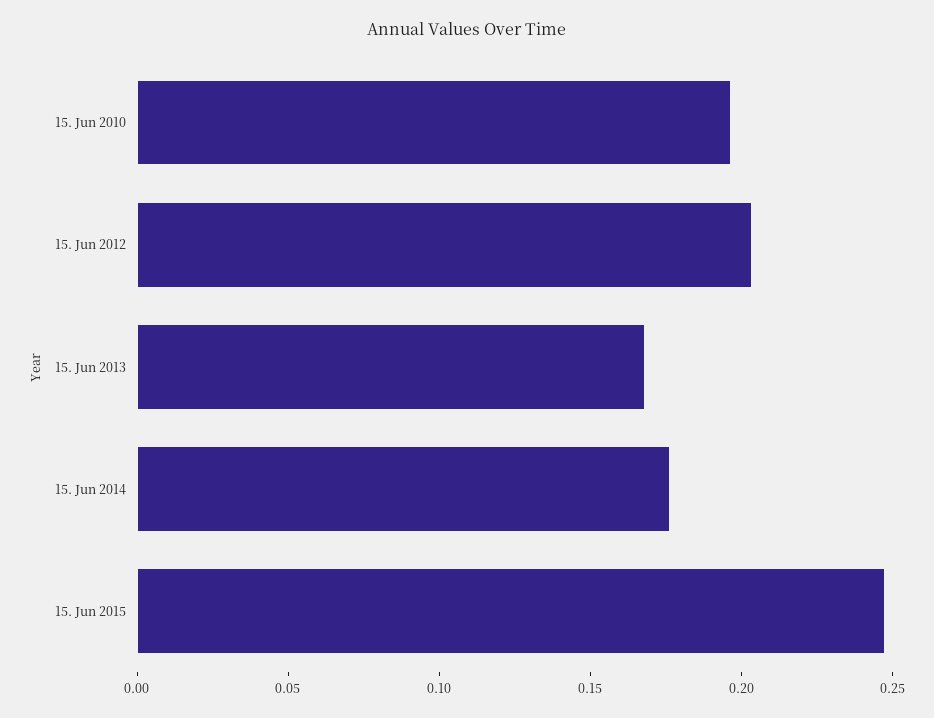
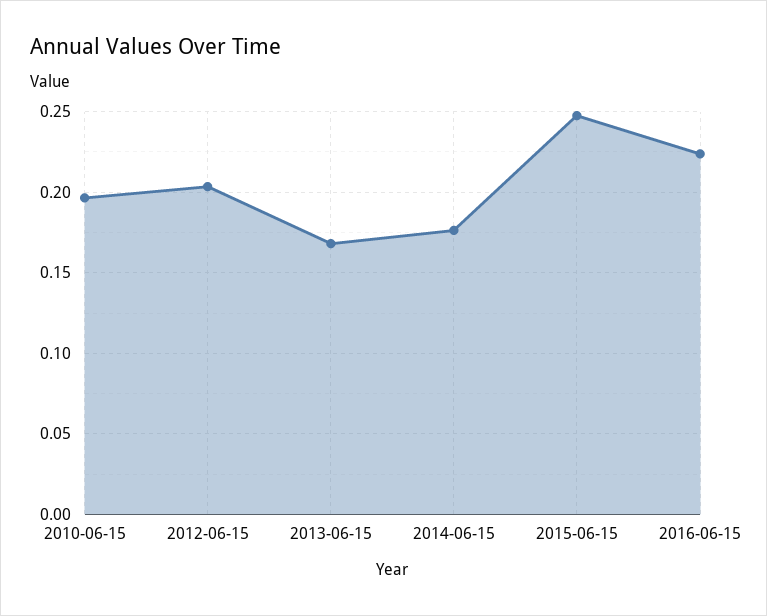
2016-06-15: none -> 0.225

